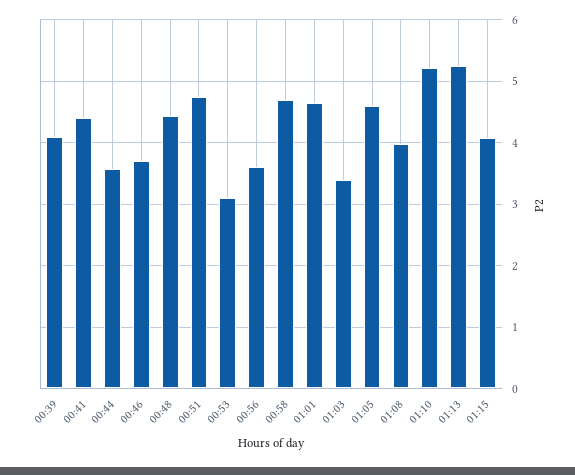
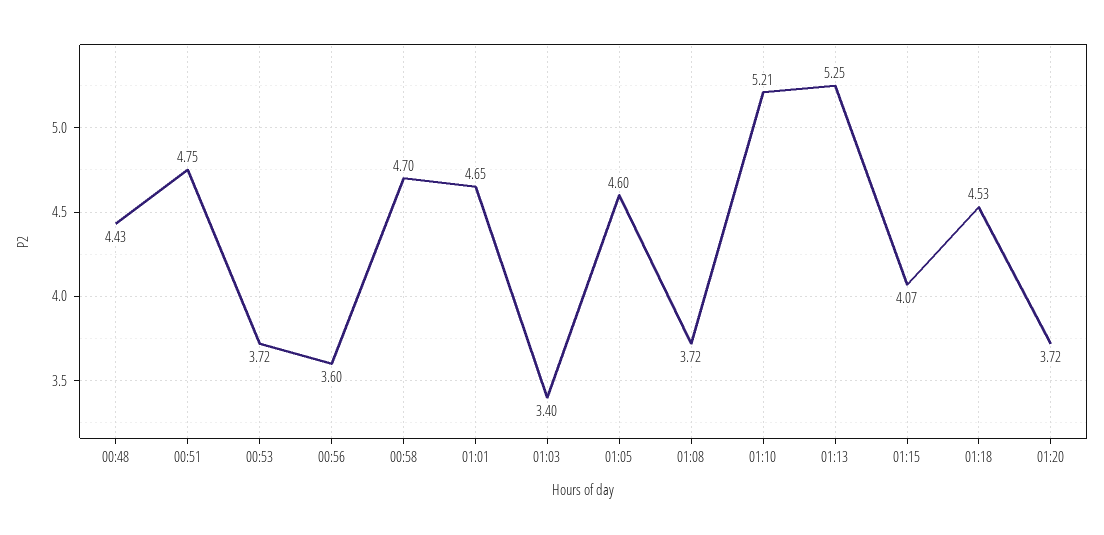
00:39: 4.1 -> none
00:41: 4.4 -> none
00:44: 3.6 -> none
00:46: 3.7 -> none
00:53: 3.1 -> 3.72
01:08: 4 -> 3.72
01:18: none -> 4.53
01:20: none -> 3.72

